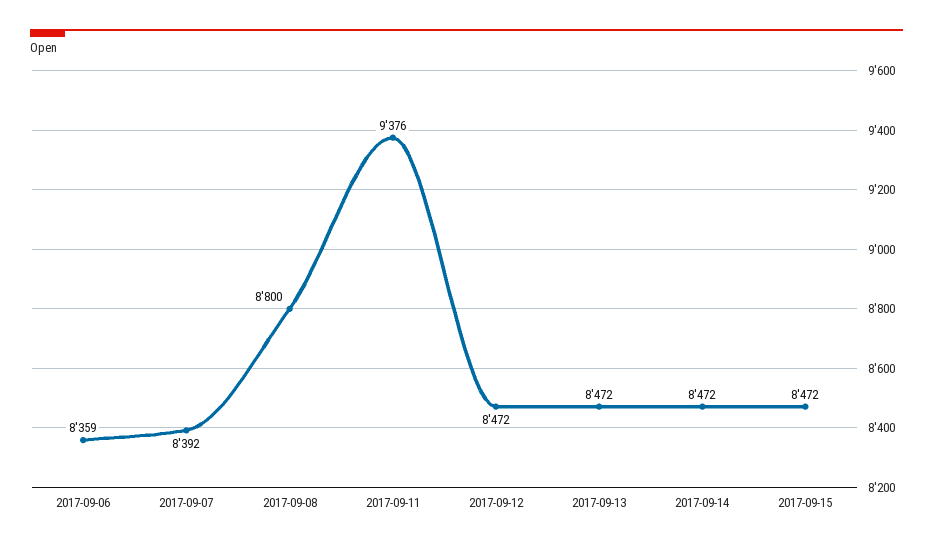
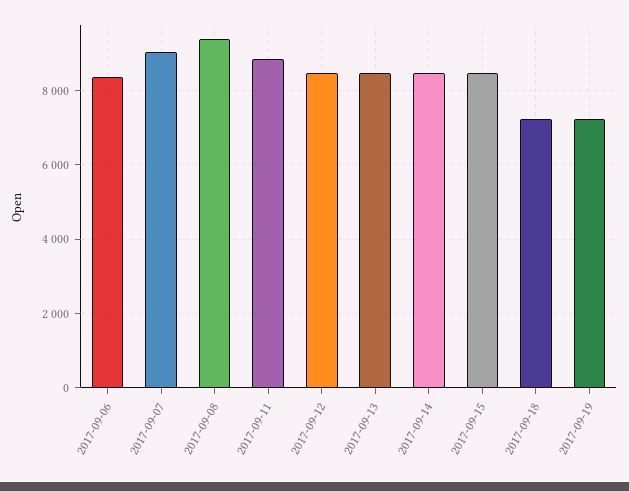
2017-09-07: 8392 -> 9000
2017-09-08: 8800 -> 9400
2017-09-11: 9376 -> 8800
2017-09-18: none -> 7200
2017-09-19: none -> 7200

